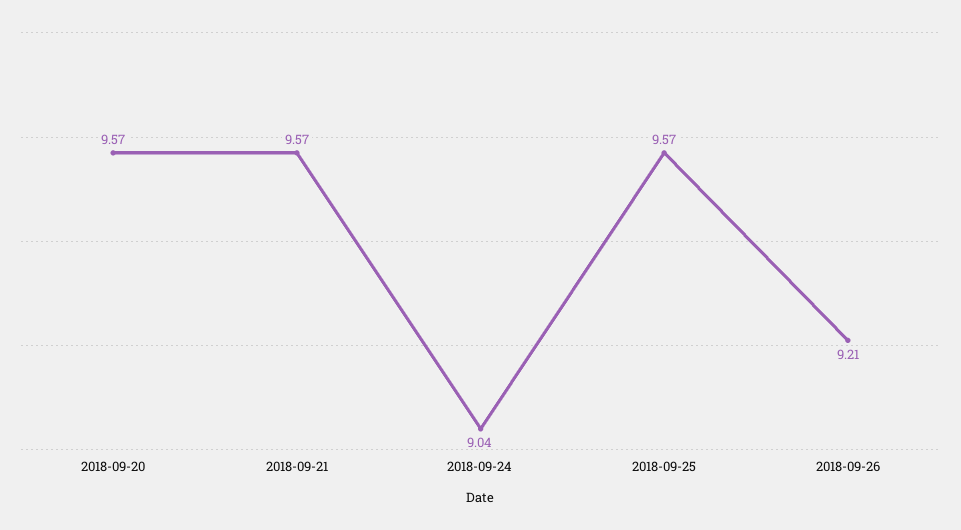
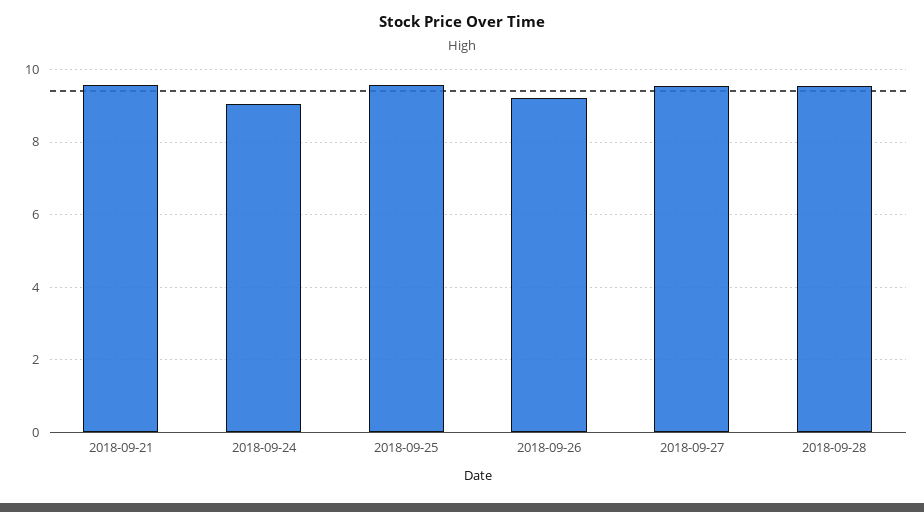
2018-09-20: 9.57 -> none
2018-09-27: none -> 9.6
2018-09-28: none -> 9.6

